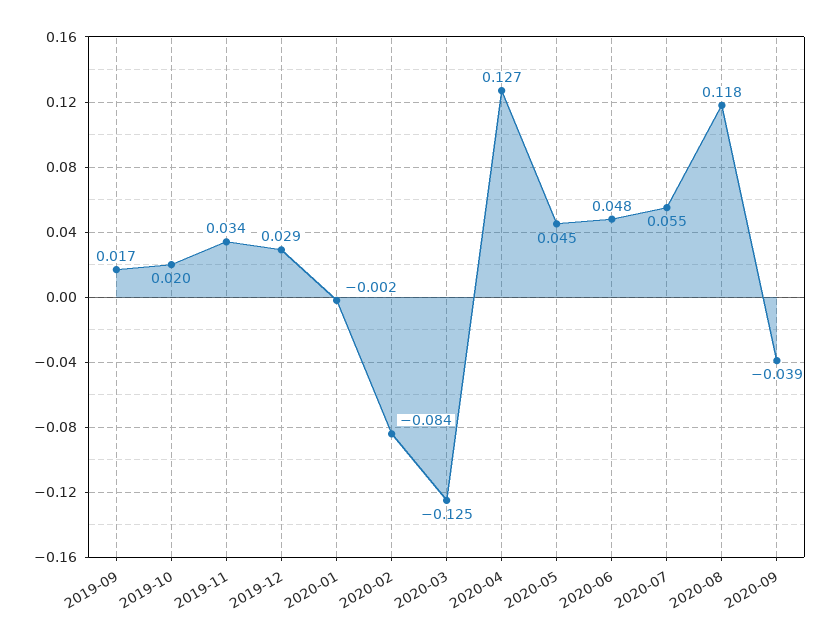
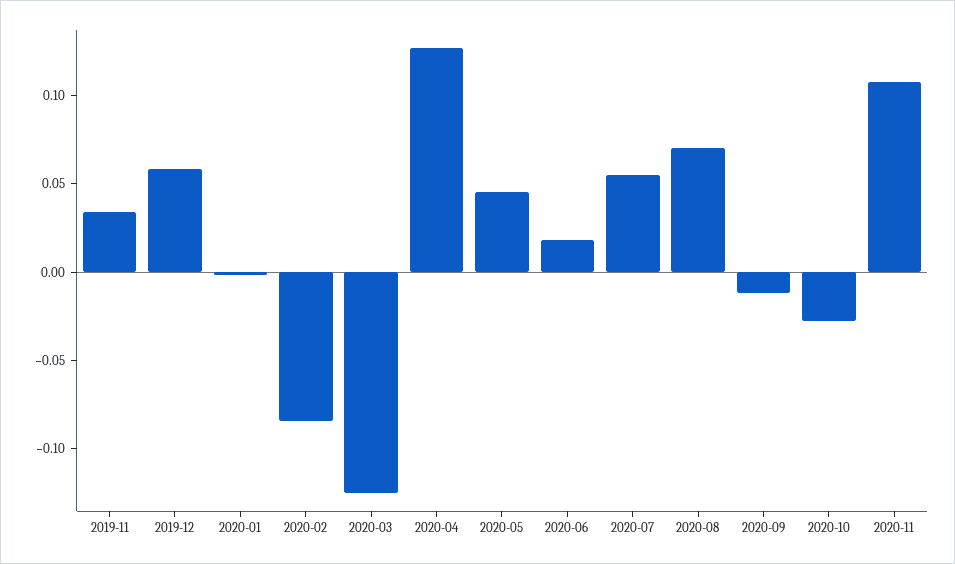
2019-09: 0.017 -> none
2019-10: 0.02 -> none
2019-12: 0.029 -> 0.06
2020-06: 0.048 -> 0.02
2020-08: 0.118 -> 0.07
2020-09: -0.039 -> -0.01
2020-10: none -> -0.03
2020-11: none -> 0.11

